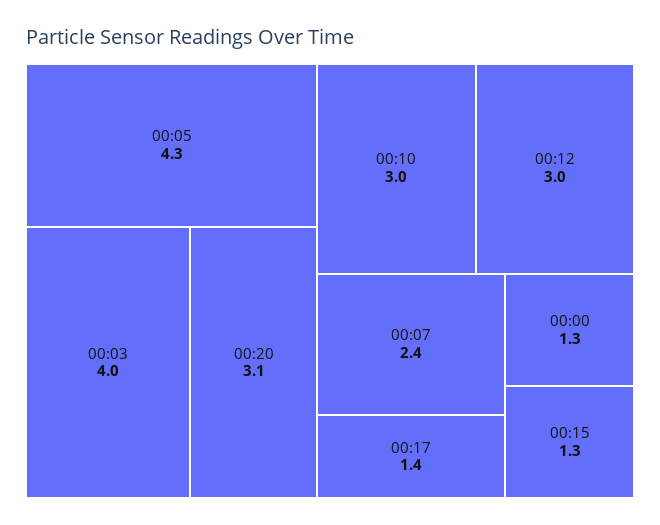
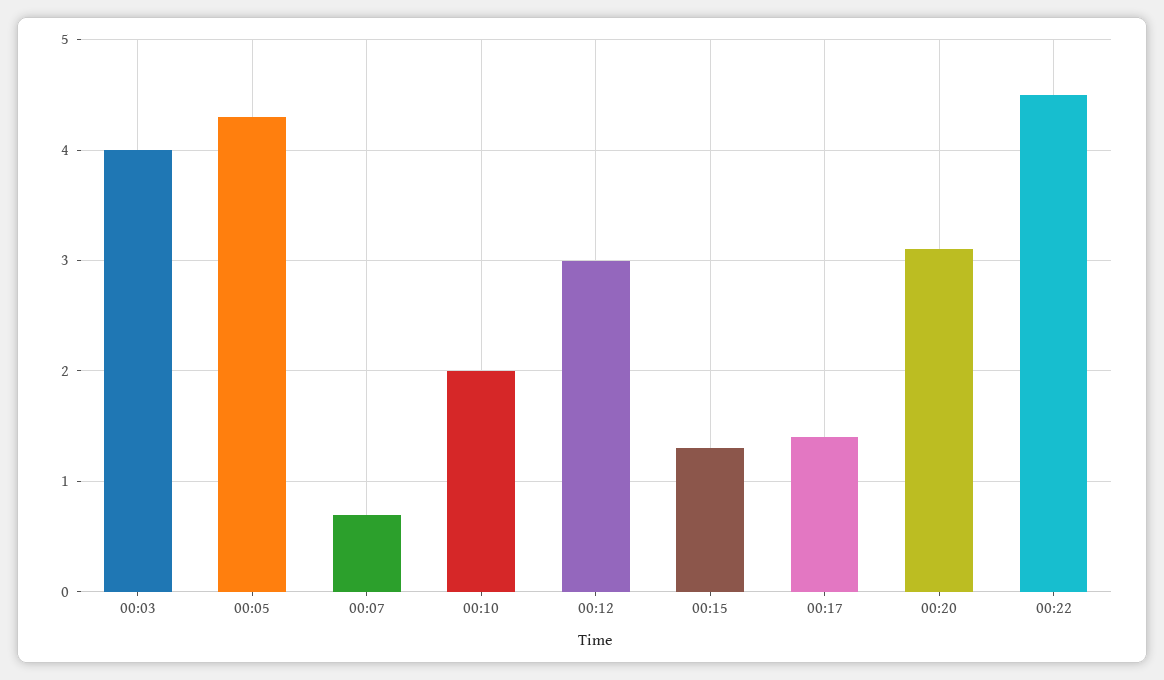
00:10: 3 -> 2
00:07: 2.4 -> 0.7
00:00: 1.3 -> none
00:22: none -> 4.5

